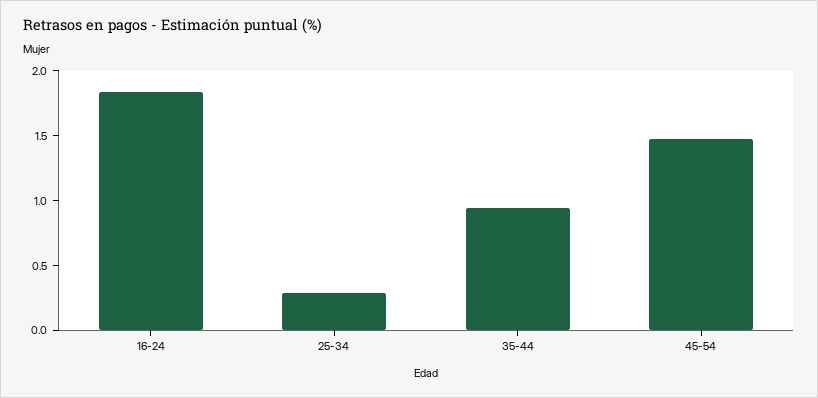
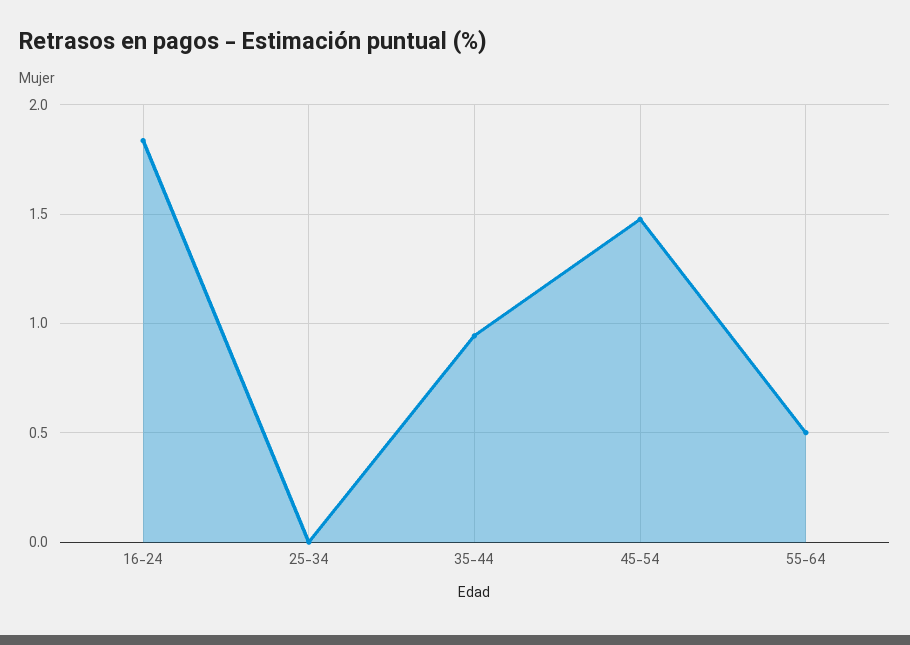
25-34: 0.3 -> 0
55-64: none -> 0.5

